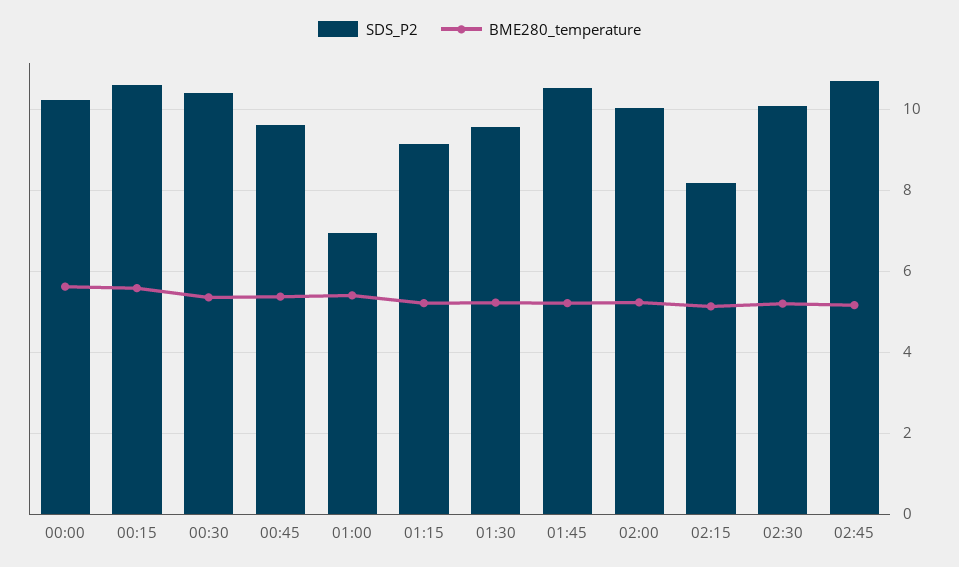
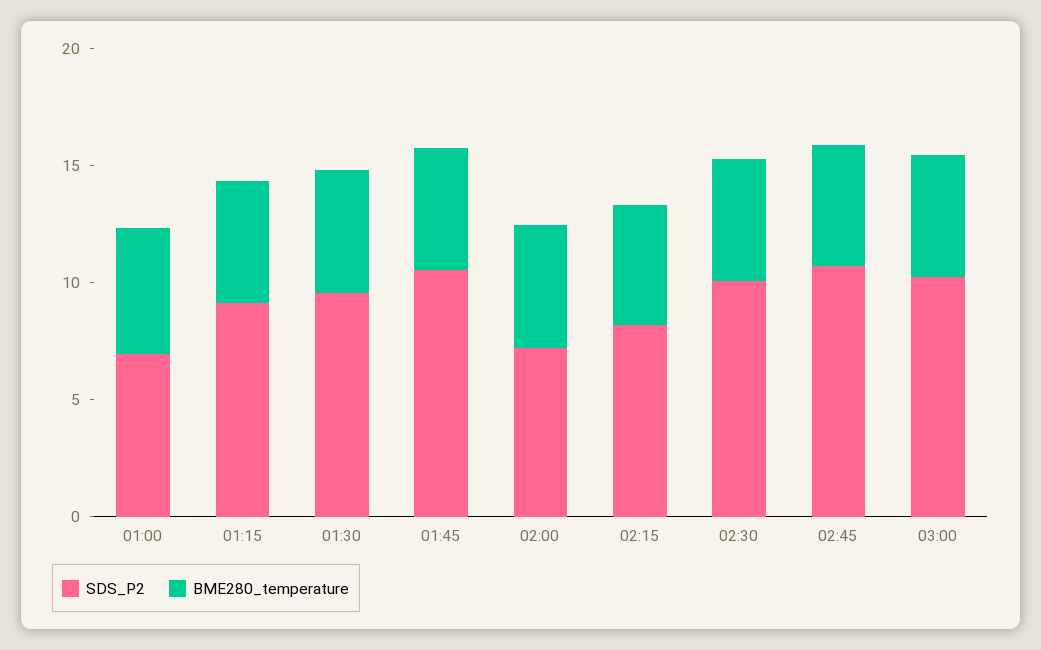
SDS_P2, 00:00: 10.2 -> none
BME280_temperature, 00:00: 5.6 -> none
SDS_P2, 00:15: 10.6 -> none
BME280_temperature, 00:15: 5.6 -> none
SDS_P2, 00:30: 10.4 -> none
BME280_temperature, 00:30: 5.4 -> none
SDS_P2, 00:45: 9.6 -> none
BME280_temperature, 00:45: 5.4 -> none
SDS_P2, 02:00: 10 -> 7
SDS_P2, 03:00: none -> 10
BME280_temperature, 03:00: none -> 5

